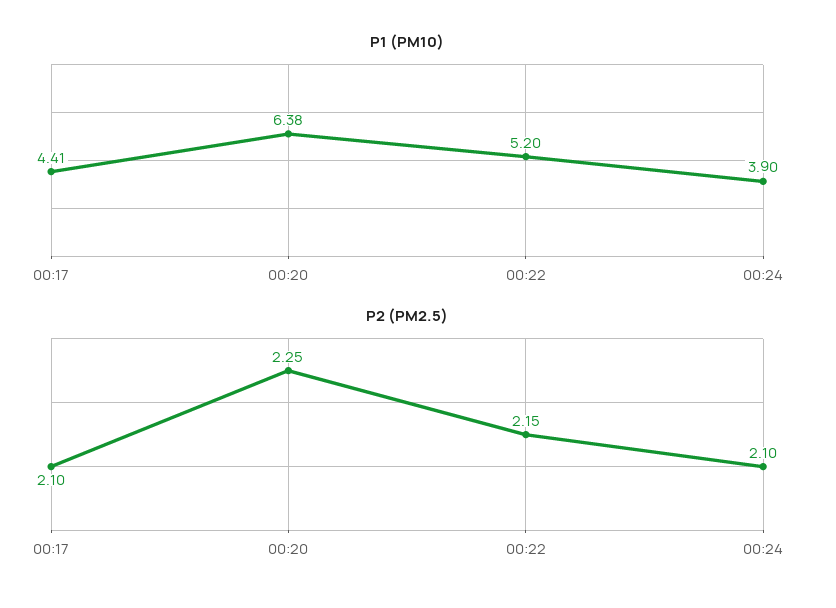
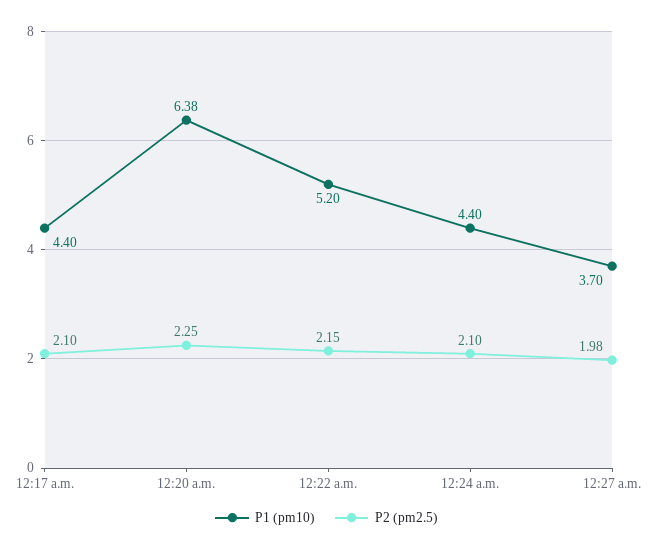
P1 (PM10), 00:17: 4.41 -> 4.4
P1 (PM10), 00:24: 3.9 -> 4.4
P1 (PM10), 12:27 a.m.: none -> 3.7
P2 (PM2.5), 12:27 a.m.: none -> 1.98

